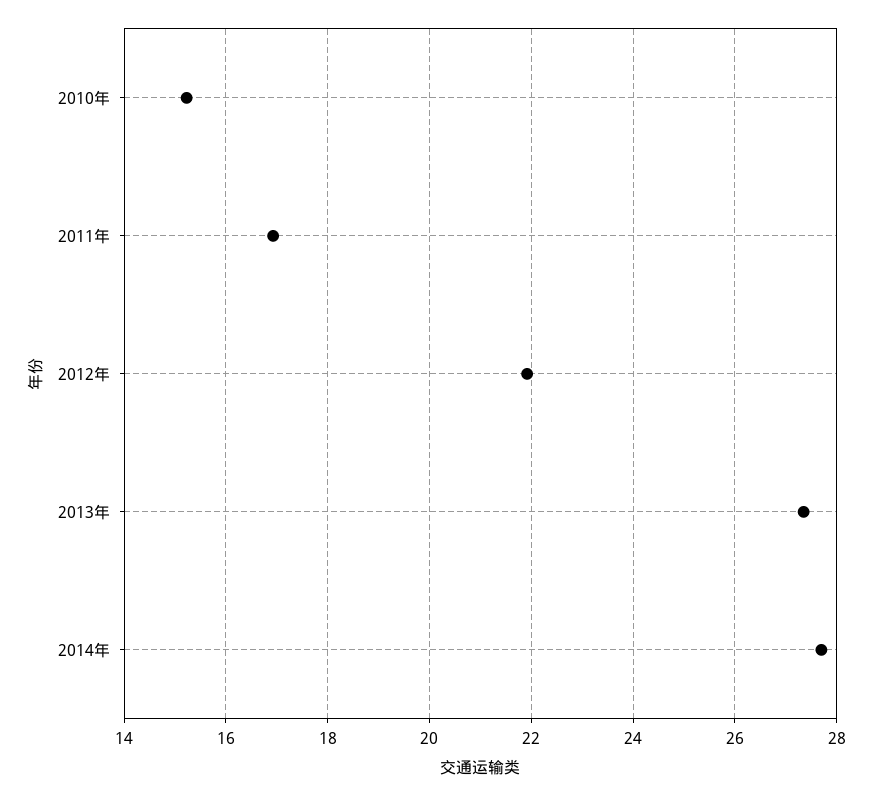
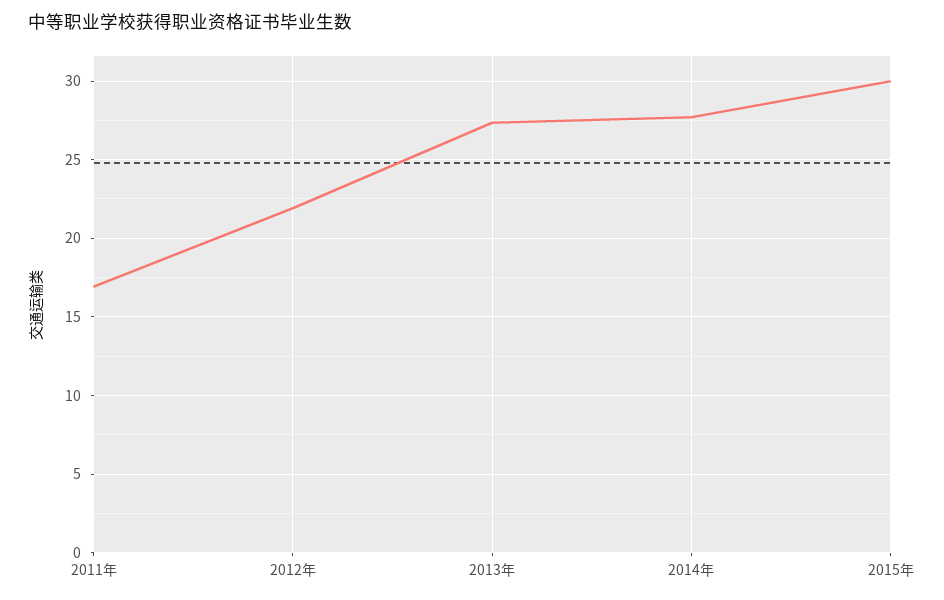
2010年: 15.2 -> none
2015年: none -> 30

